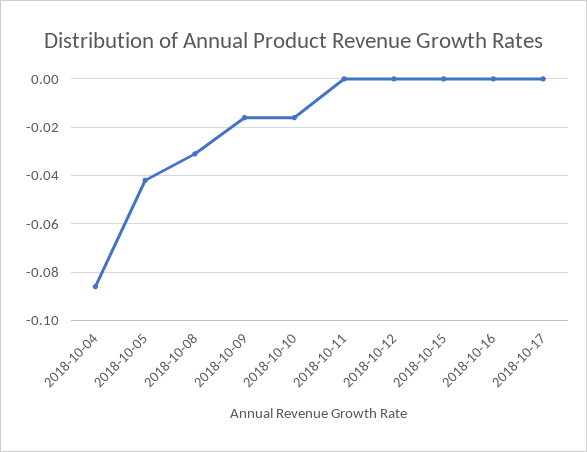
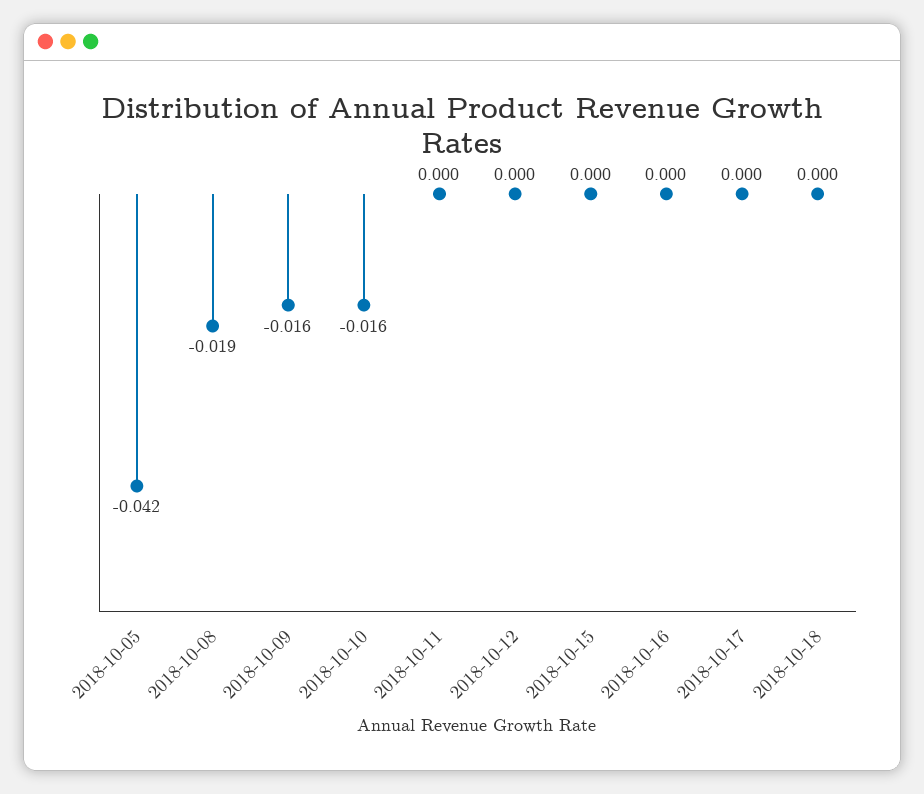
2018-10-04: -0.085 -> none
2018-10-08: -0.03 -> -0.019
2018-10-18: none -> 0

